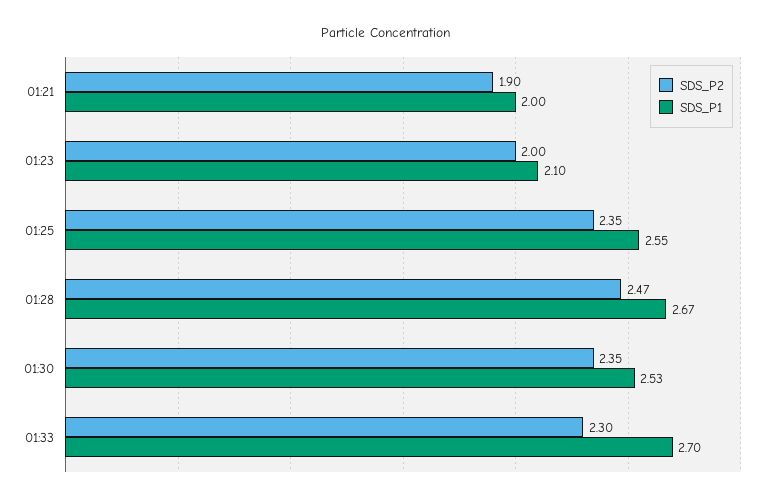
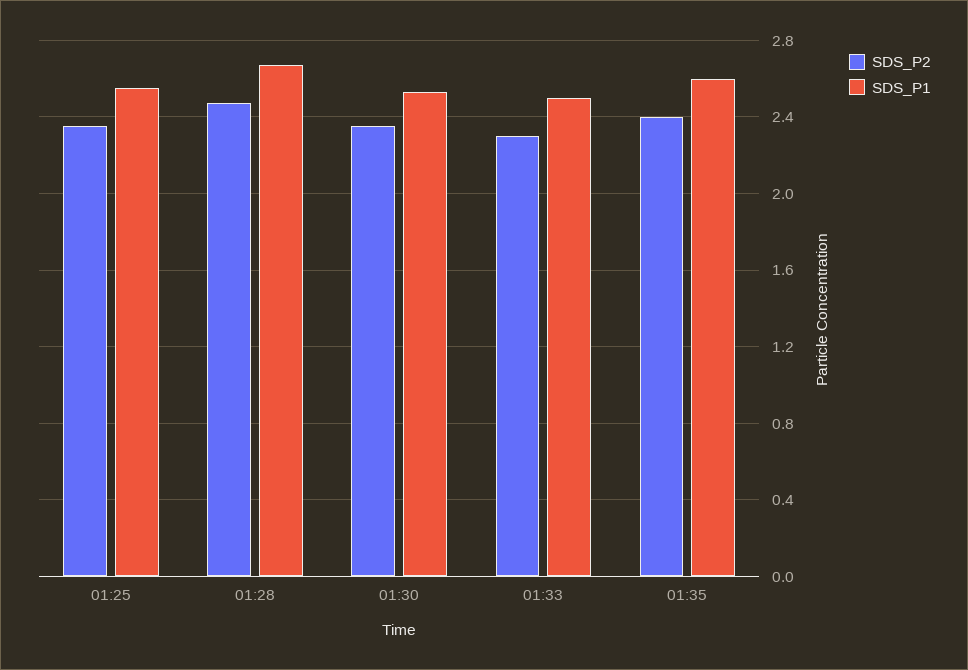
SDS_P2, 01:21: 1.9 -> none
SDS_P1, 01:21: 2 -> none
SDS_P2, 01:23: 2 -> none
SDS_P1, 01:23: 2.1 -> none
SDS_P1, 01:33: 2.7 -> 2.5
SDS_P2, 01:35: none -> 2.4
SDS_P1, 01:35: none -> 2.6

